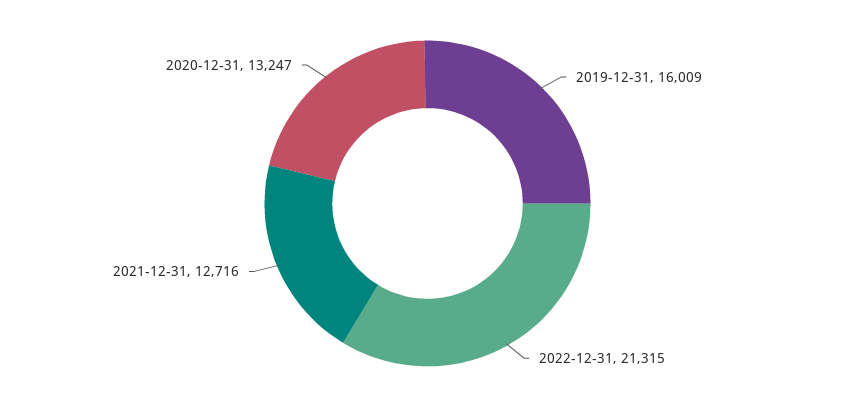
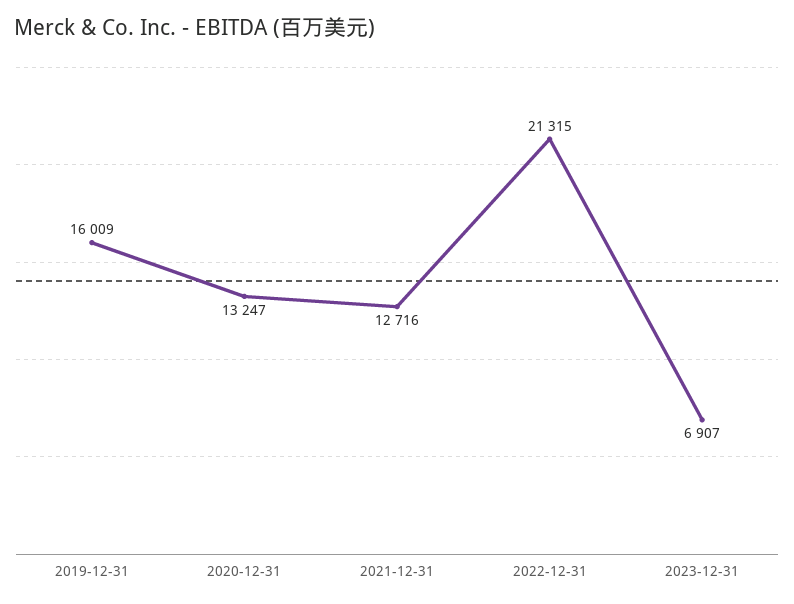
2023-12-31: none -> 6907

